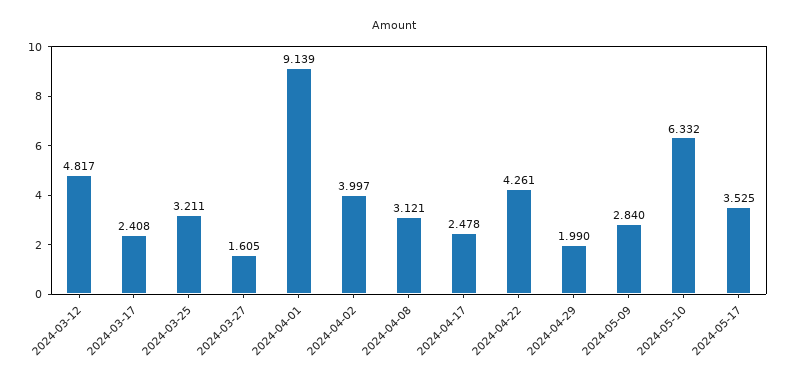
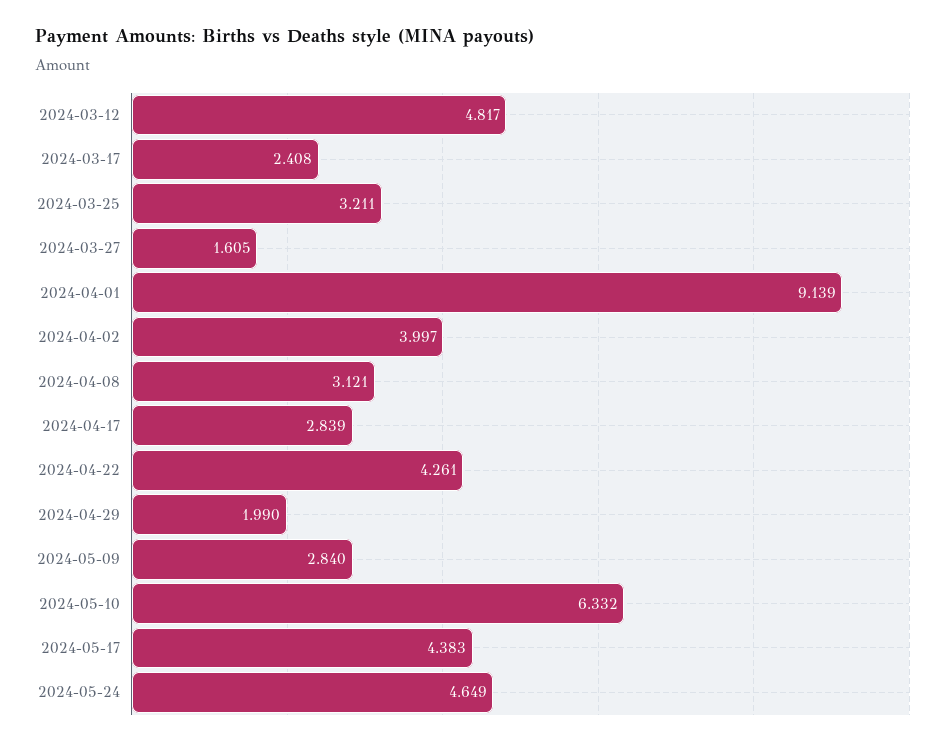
2024-04-17: 2.478 -> 2.839
2024-05-17: 3.525 -> 4.383
2024-05-24: none -> 4.649

